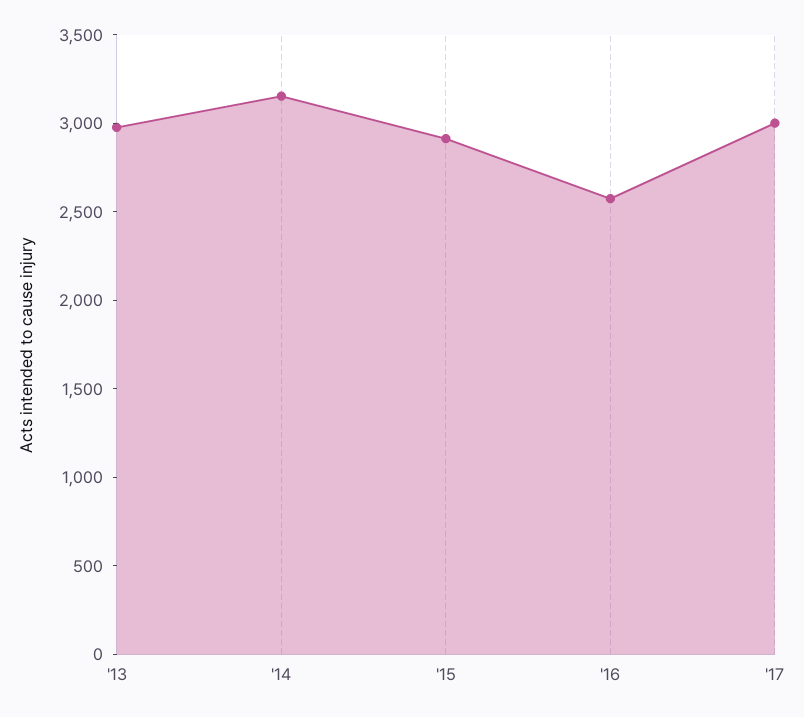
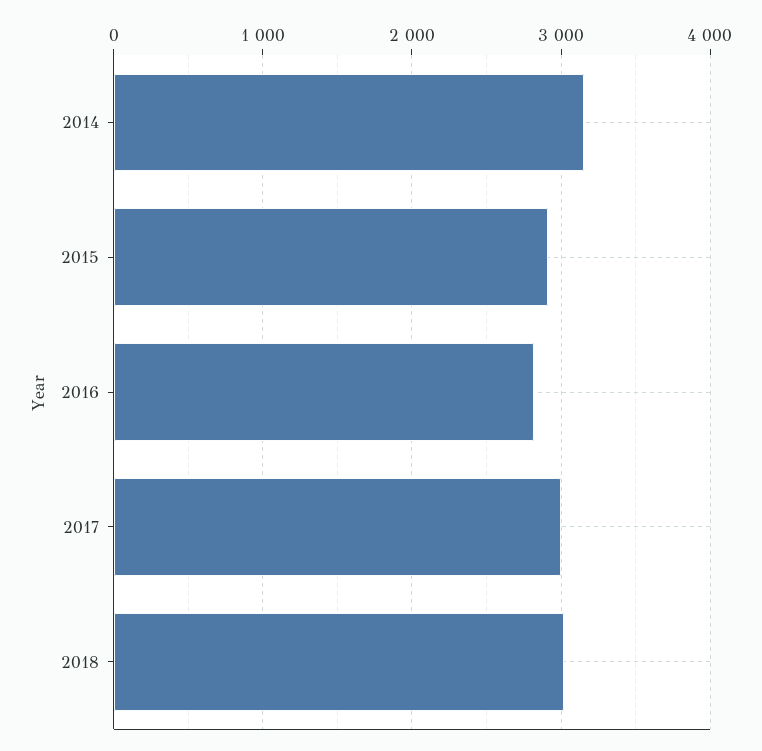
'13: 3000 -> none
'16: 2600 -> 2800
2018: none -> 3000

